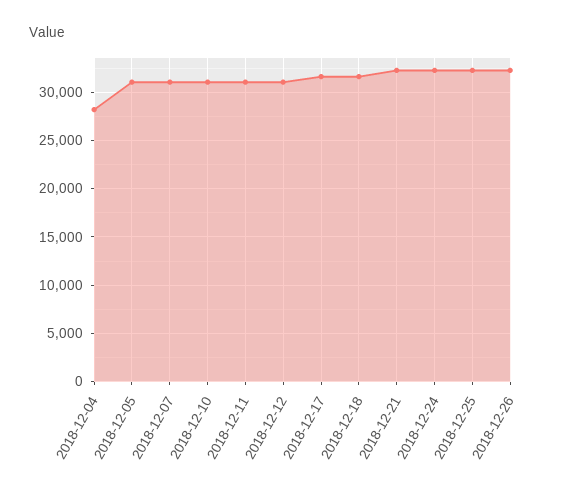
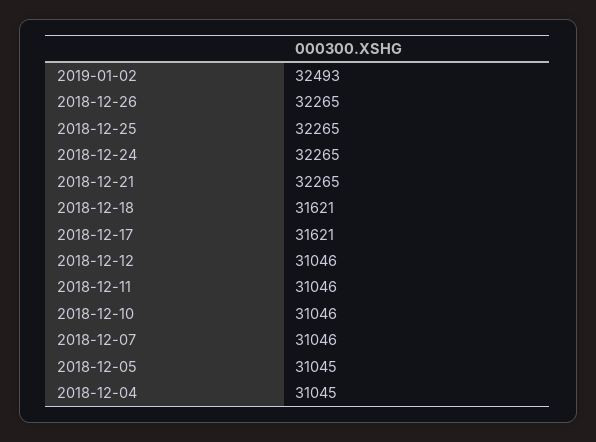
2018-12-04: 28000 -> 31045
2019-01-02: none -> 32493

